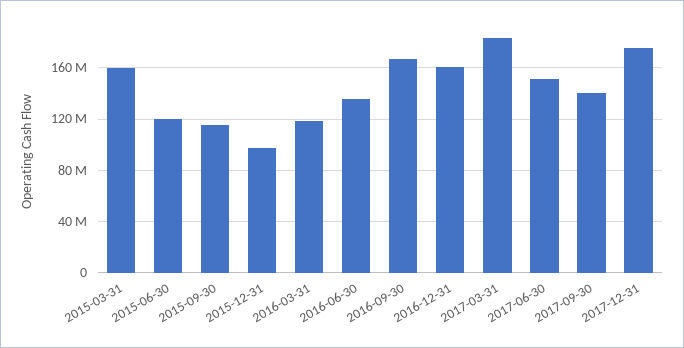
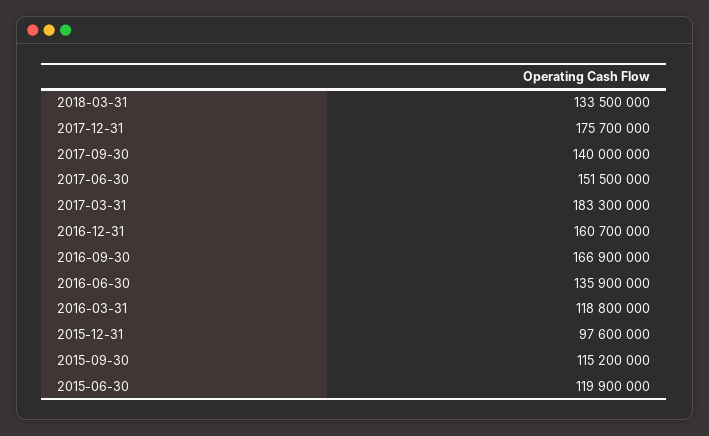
2015-03-31: 160000000 -> none
2018-03-31: none -> 133500000

